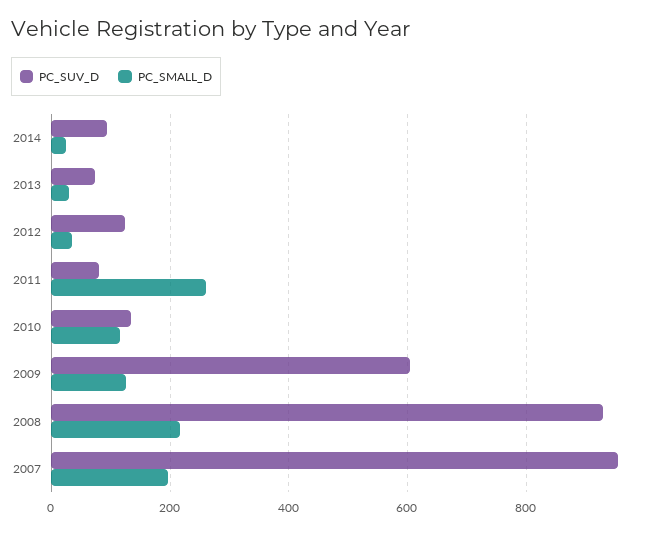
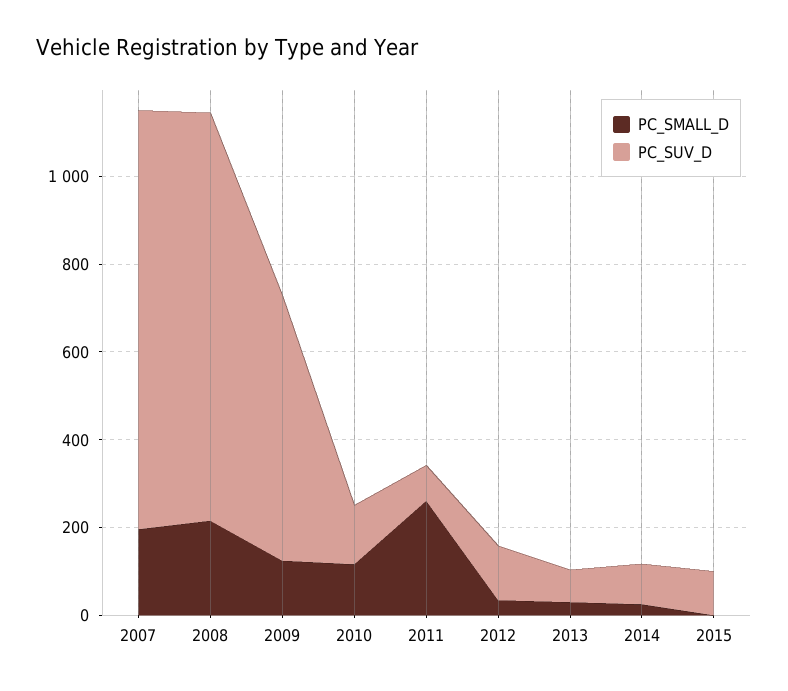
PC_SMALL_D, 2015: none -> 0
PC_SUV_D, 2015: none -> 100

